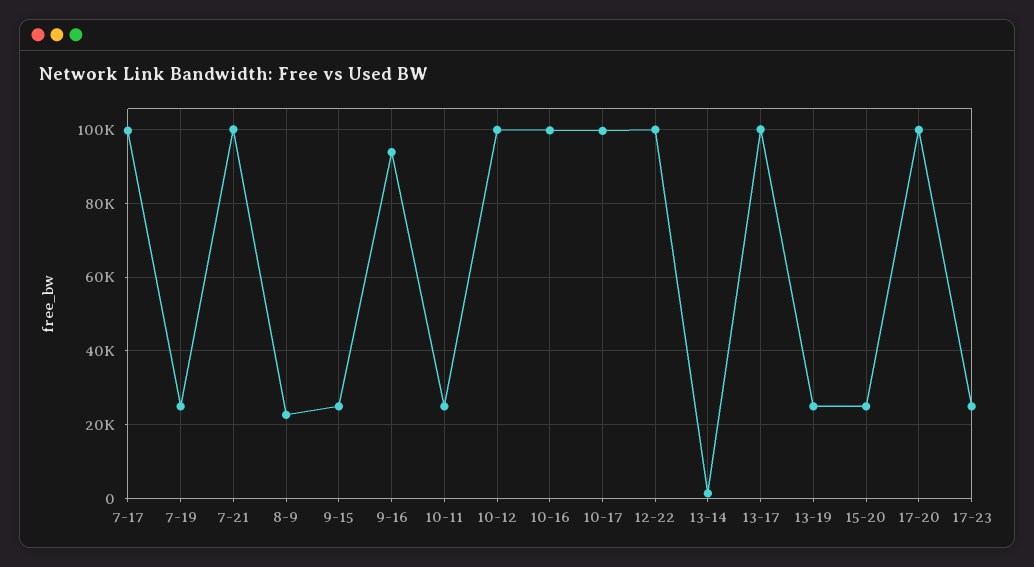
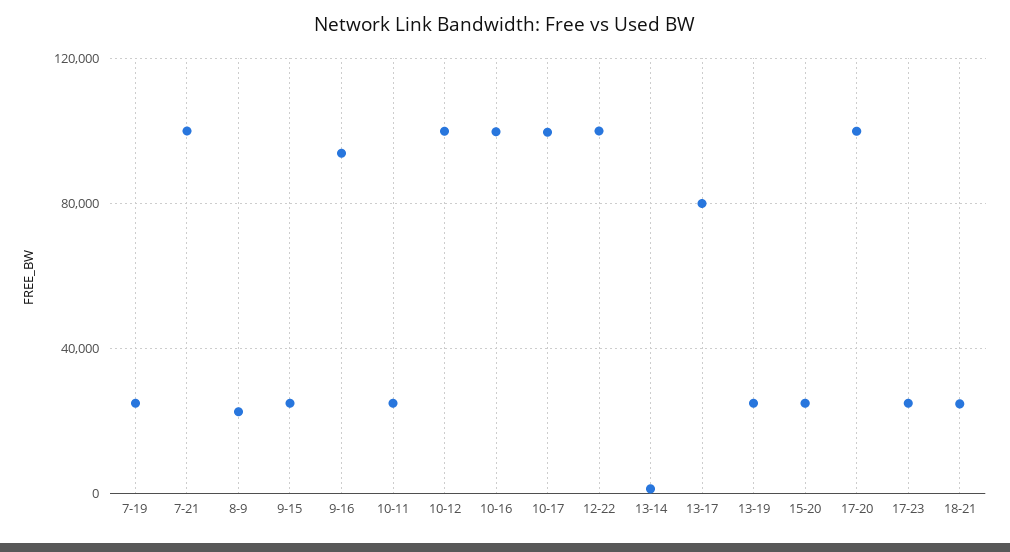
7-17: 100000 -> none
13-17: 100000 -> 80000
18-21: none -> 25000

